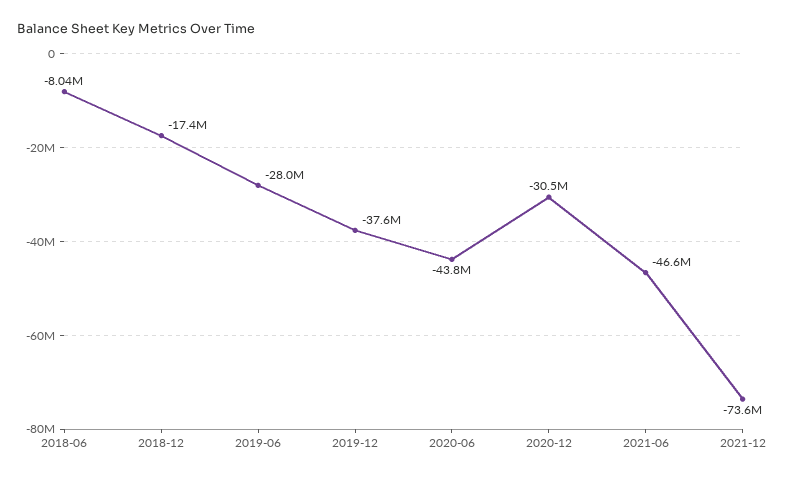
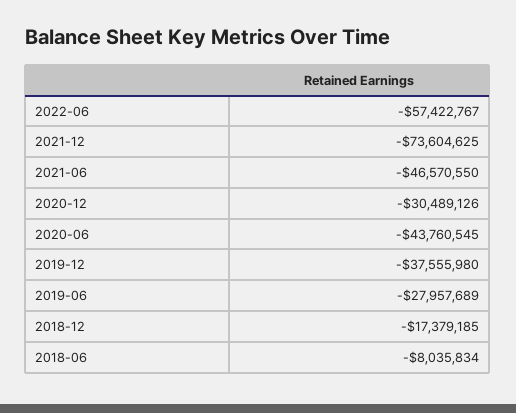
2022-06: none -> -57422767

